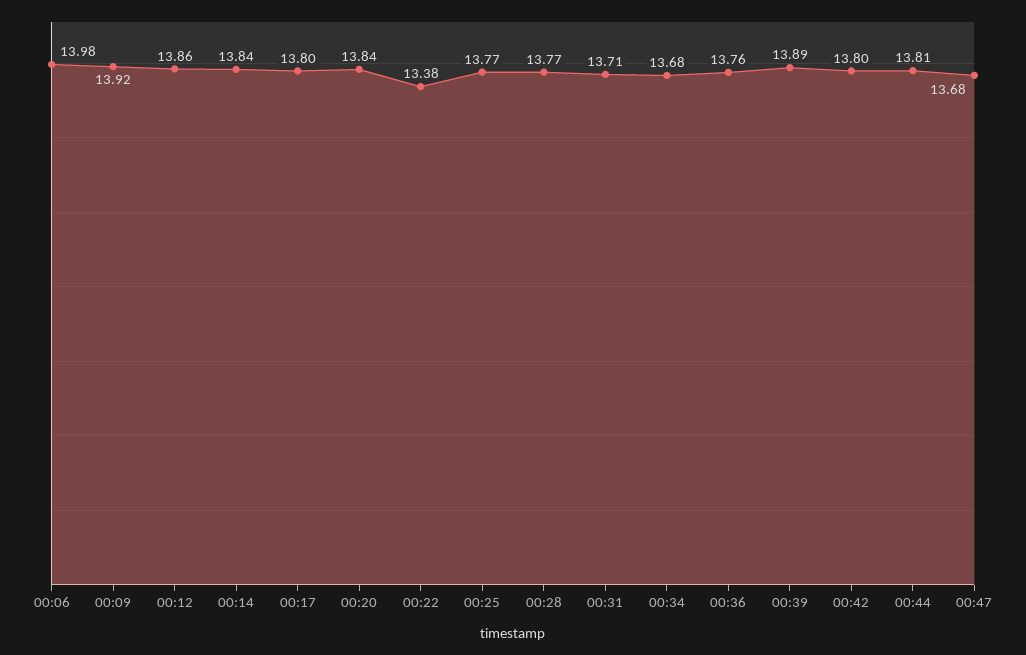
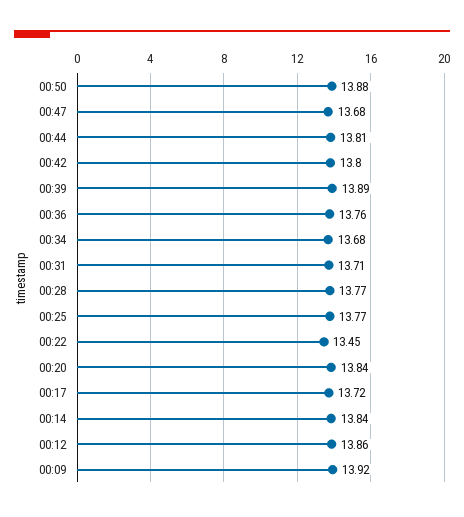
00:06: 13.98 -> none
00:17: 13.8 -> 13.72
00:22: 13.38 -> 13.45
00:50: none -> 13.88

